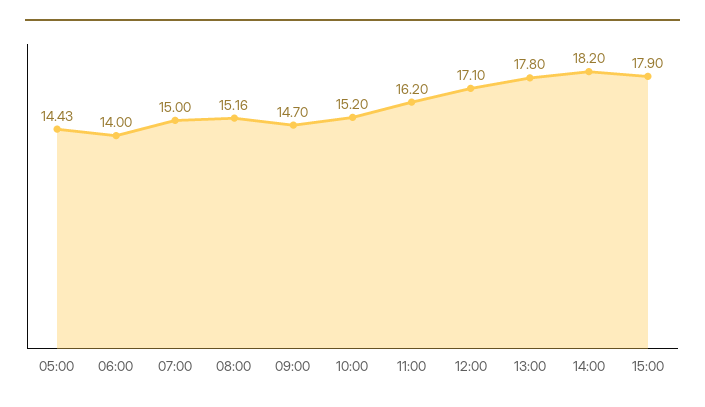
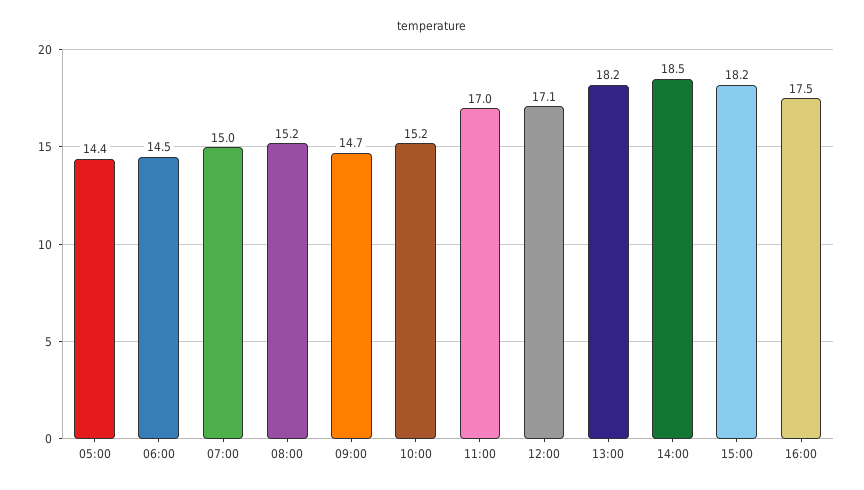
06:00: 14 -> 14.5
11:00: 16.2 -> 17
13:00: 17.8 -> 18.2
14:00: 18.2 -> 18.5
15:00: 17.9 -> 18.2
16:00: none -> 17.5

